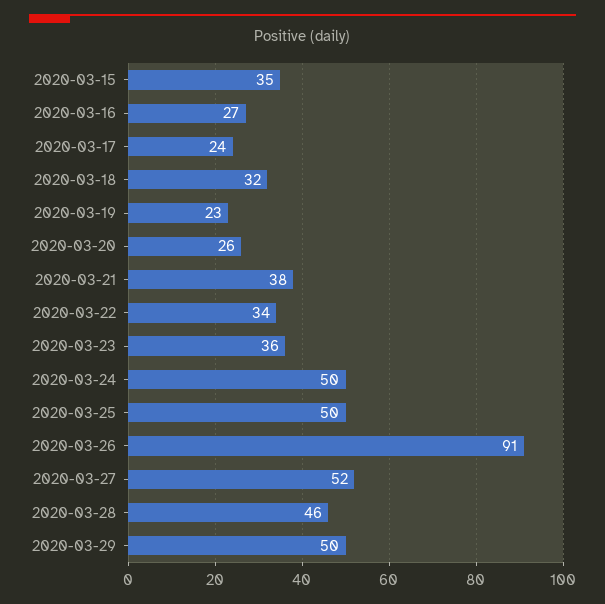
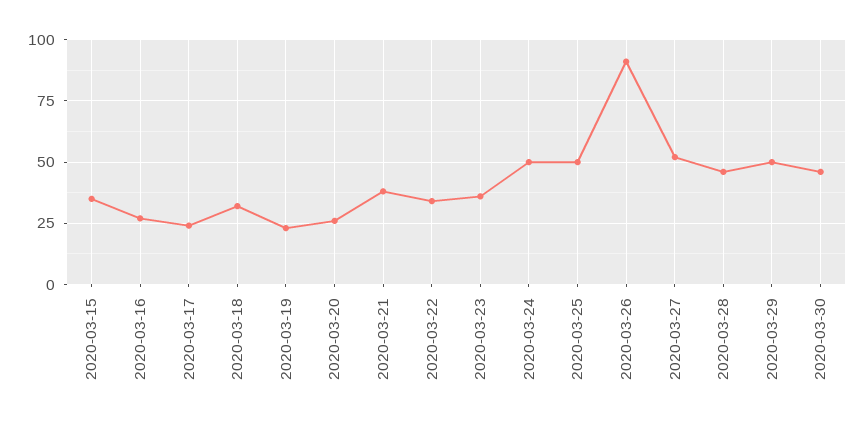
2020-03-30: none -> 45

